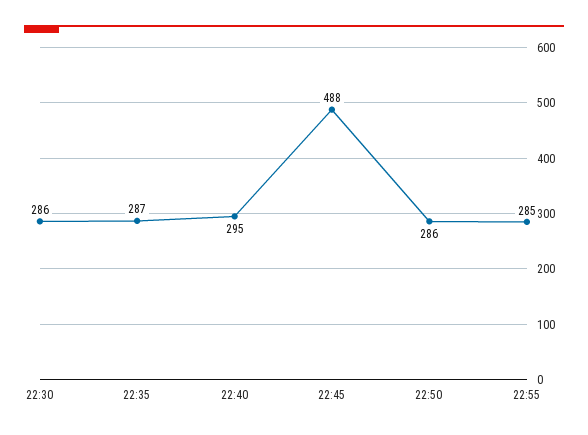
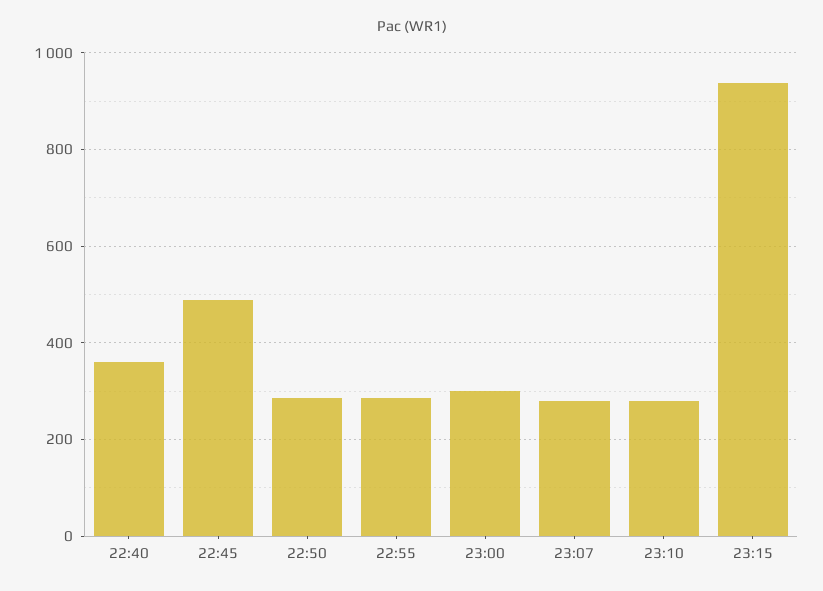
22:30: 286 -> none
22:35: 287 -> none
22:40: 295 -> 360
23:00: none -> 300
23:07: none -> 280
23:10: none -> 280
23:15: none -> 940

